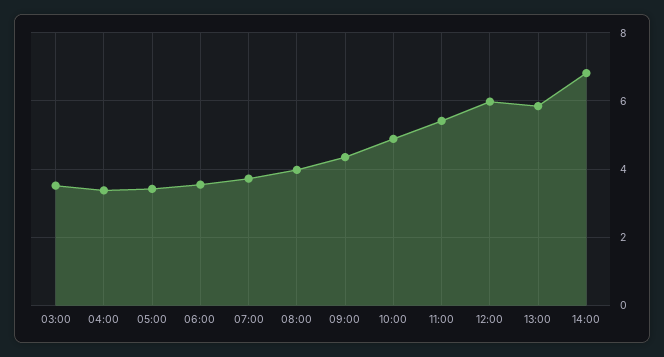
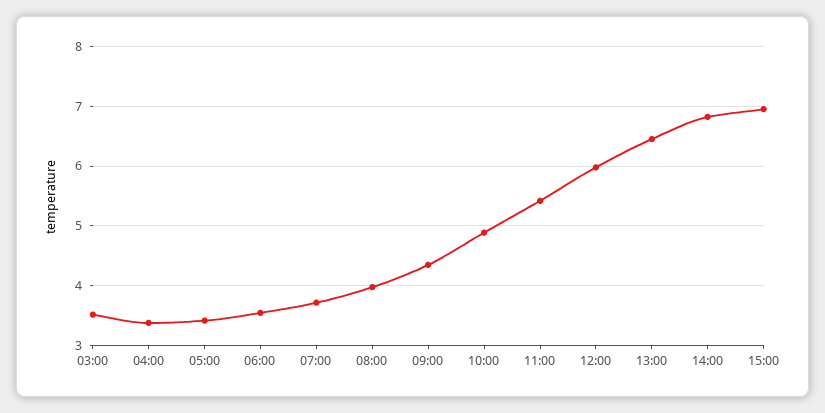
13:00: 5.8 -> 6.4
15:00: none -> 7

